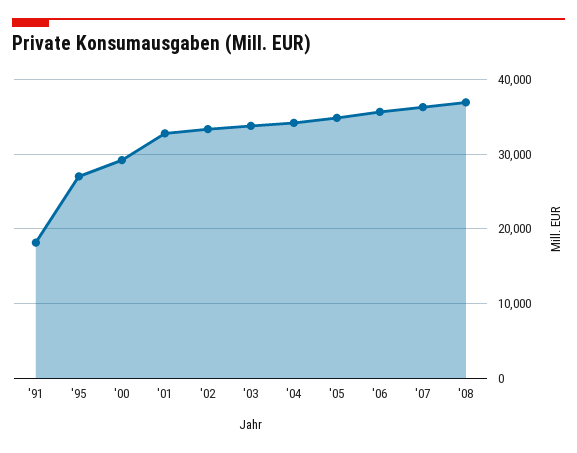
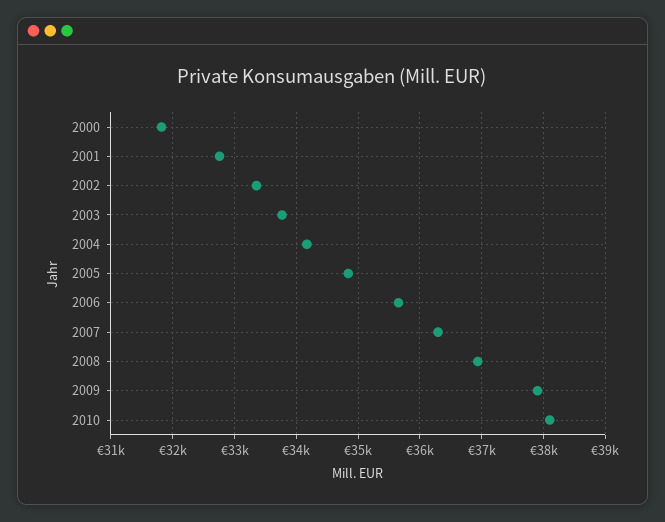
'91: 18000 -> none
'95: 27000 -> none
'00: 29000 -> 31800
2009: none -> 37900
2010: none -> 38100

